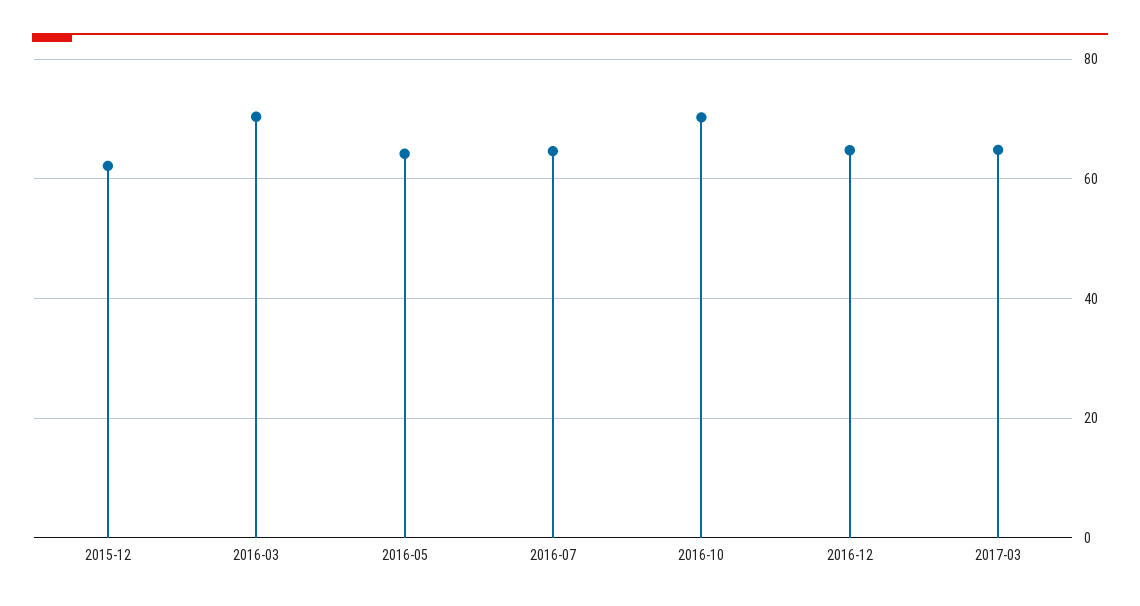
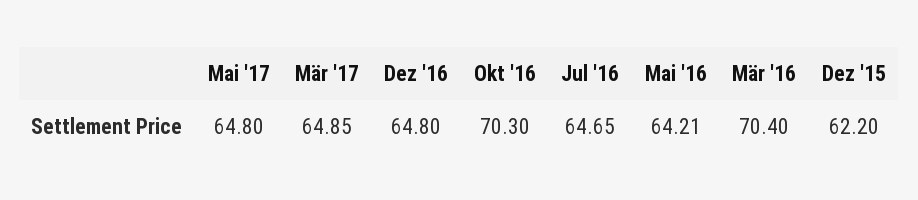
Mai '17: none -> 64.8

